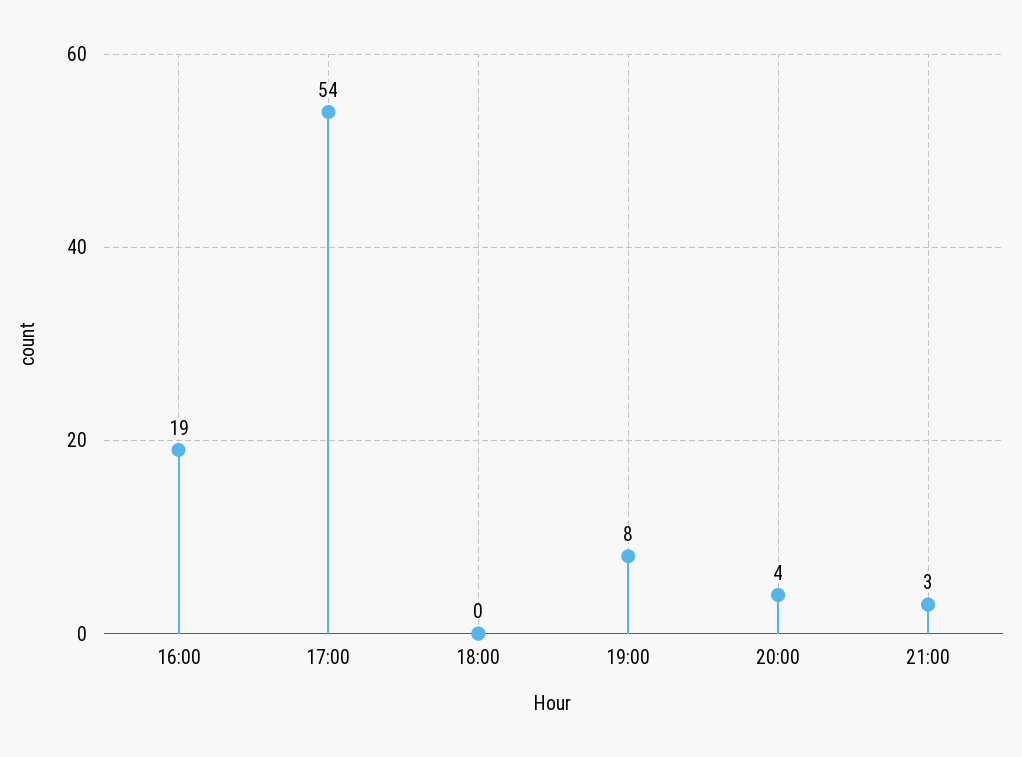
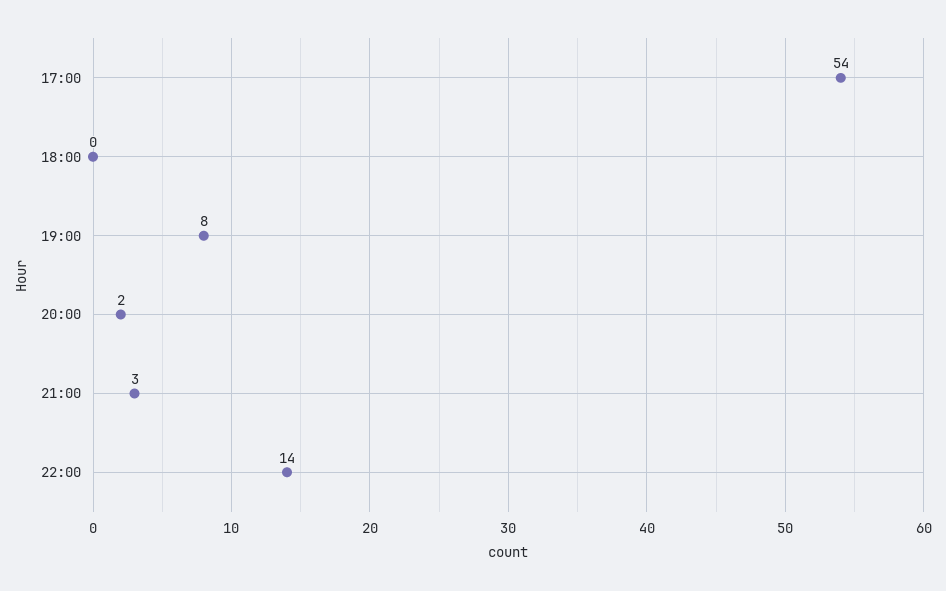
16:00: 19 -> none
20:00: 4 -> 2
22:00: none -> 14

